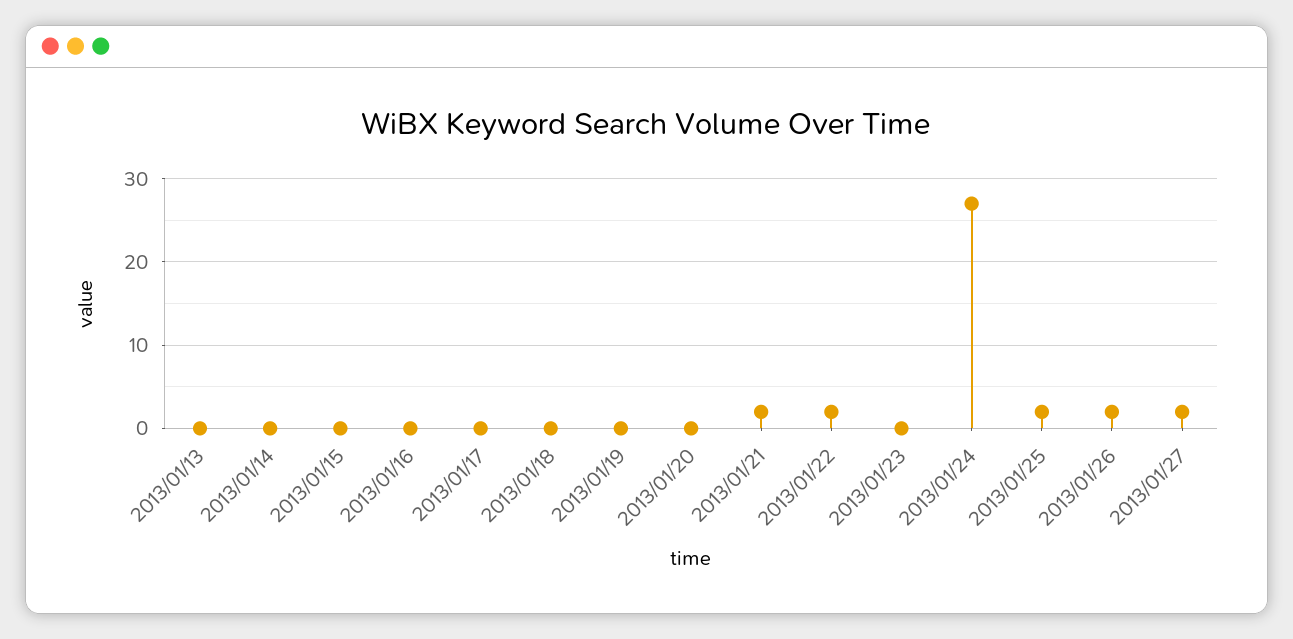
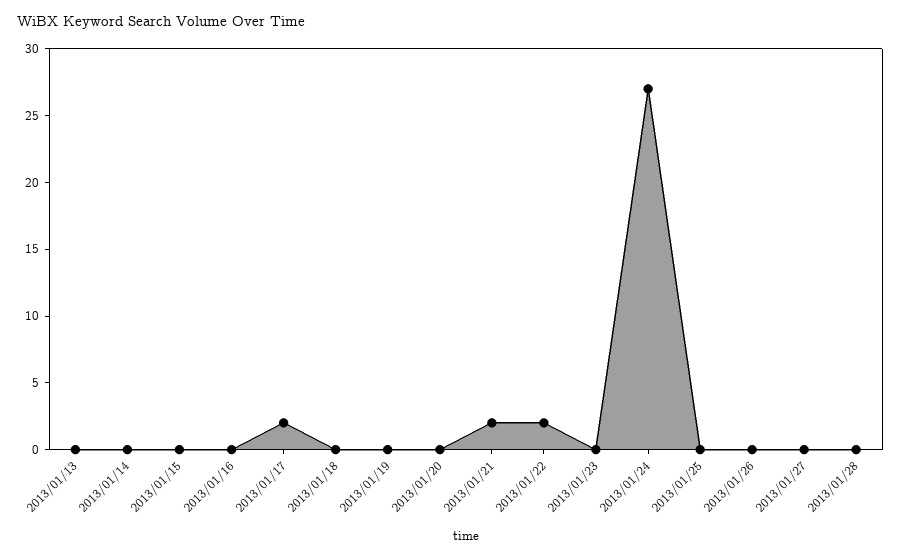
2013/01/17: 0 -> 2
2013/01/25: 2 -> 0
2013/01/26: 2 -> 0
2013/01/27: 2 -> 0
2013/01/28: none -> 0

